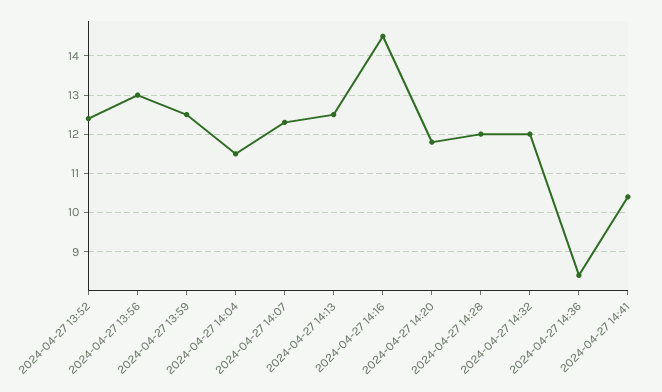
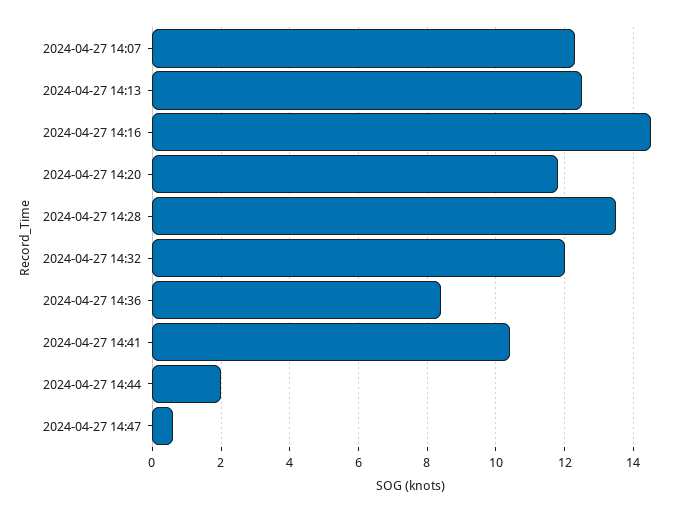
2024-04-27 13:52: 12.5 -> none
2024-04-27 13:56: 13 -> none
2024-04-27 13:59: 12.5 -> none
2024-04-27 14:04: 11.5 -> none
2024-04-27 14:28: 12 -> 13.5
2024-04-27 14:44: none -> 2
2024-04-27 14:47: none -> 0.5

